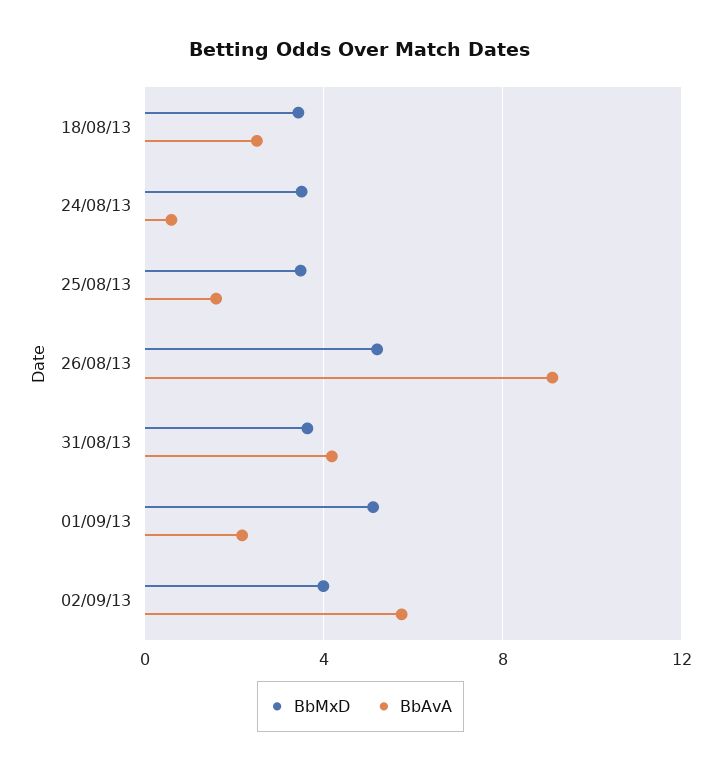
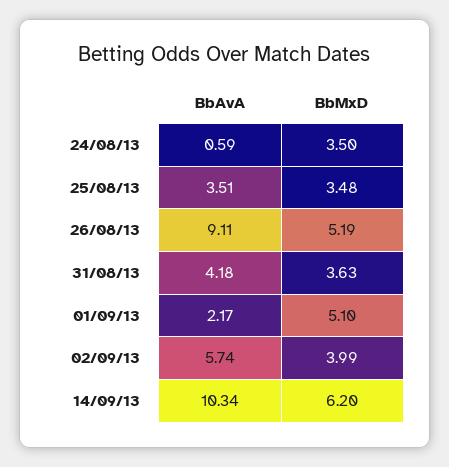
BbMxD, 18/08/13: 3.5 -> none
BbAvA, 18/08/13: 2.5 -> none
BbAvA, 25/08/13: 1.5 -> 3.51
BbAvA, 14/09/13: none -> 10.34
BbMxD, 14/09/13: none -> 6.2

